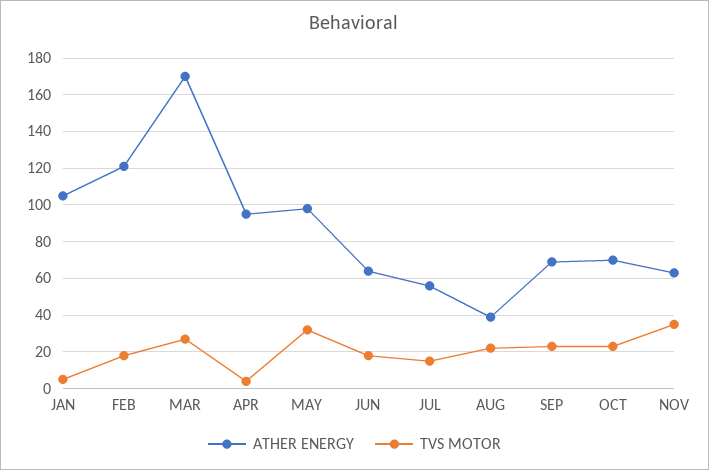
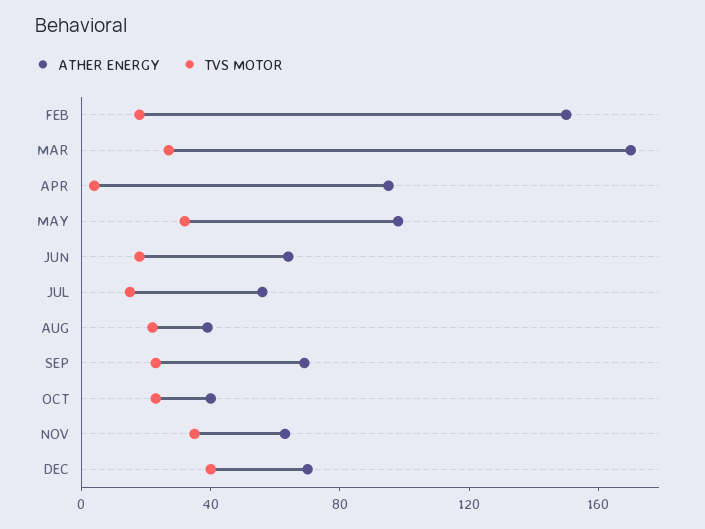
ATHER ENERGY, JAN: 105 -> none
TVS MOTOR, JAN: 5 -> none
ATHER ENERGY, FEB: 120 -> 150
ATHER ENERGY, OCT: 70 -> 40
ATHER ENERGY, DEC: none -> 70
TVS MOTOR, DEC: none -> 40

